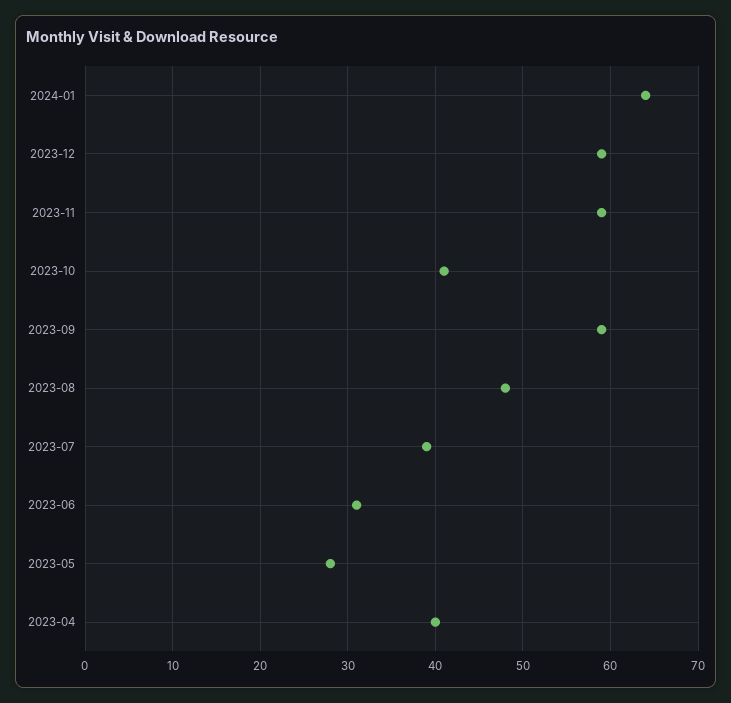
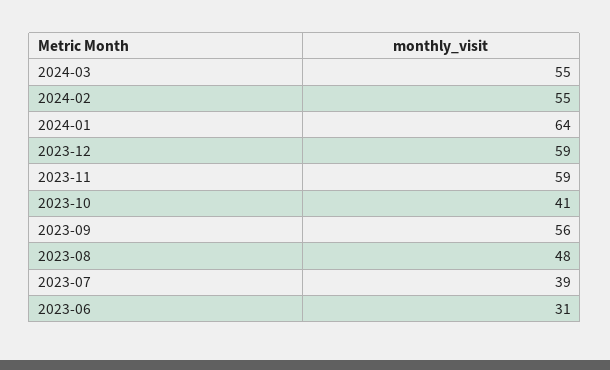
2023-09: 59 -> 56
2023-05: 28 -> none
2023-04: 40 -> none
2024-03: none -> 55
2024-02: none -> 55

